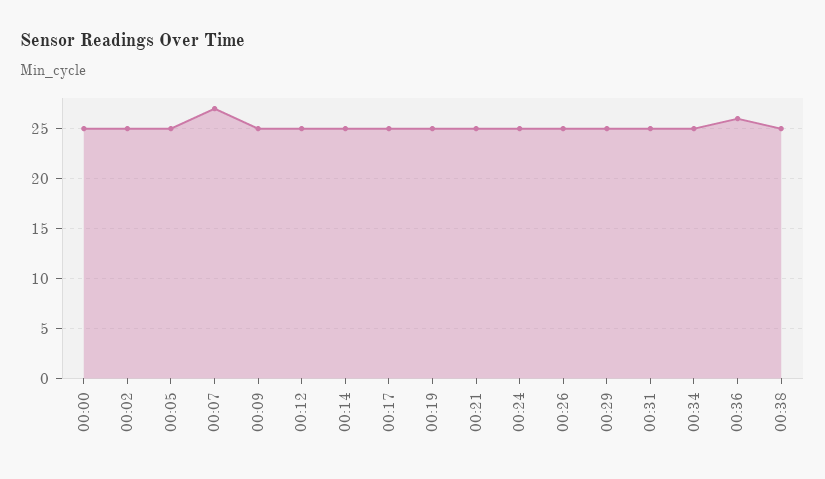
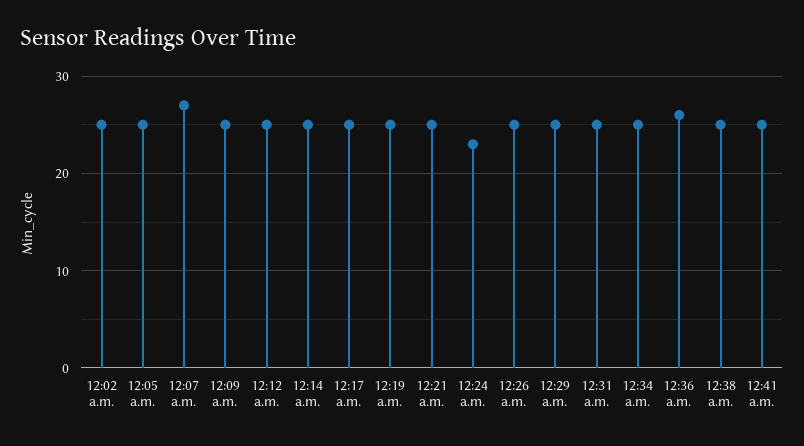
00:00: 25 -> none
00:24: 25 -> 23
12:41 a.m.: none -> 25

